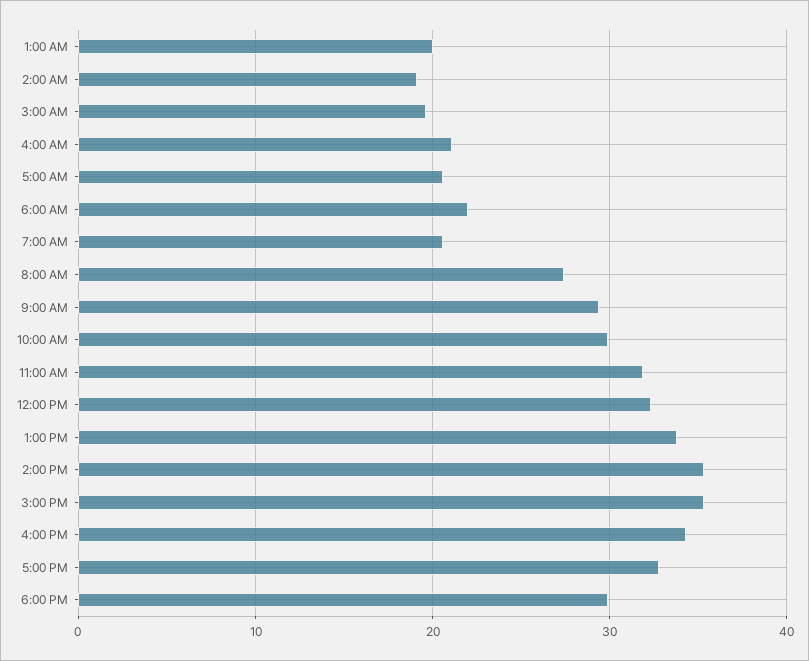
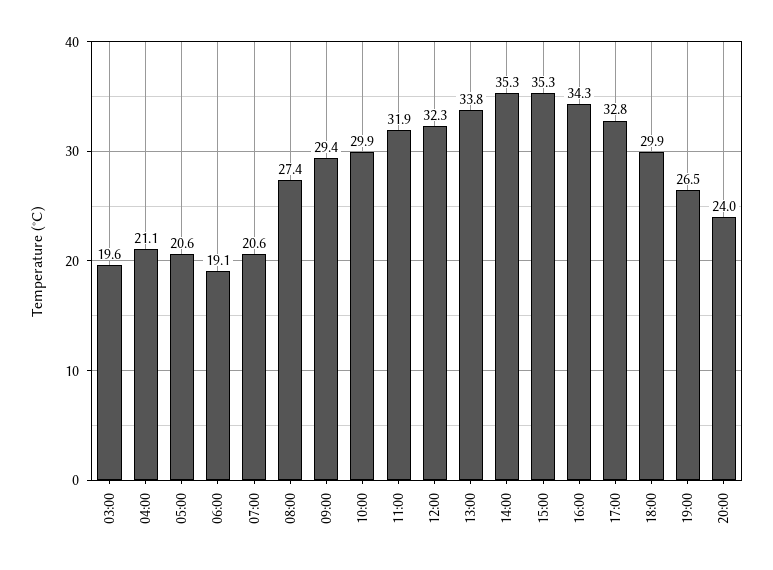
1:00 AM: 20 -> none
2:00 AM: 19 -> none
6:00 AM: 22 -> 19.1
19:00: none -> 26.5
20:00: none -> 24

